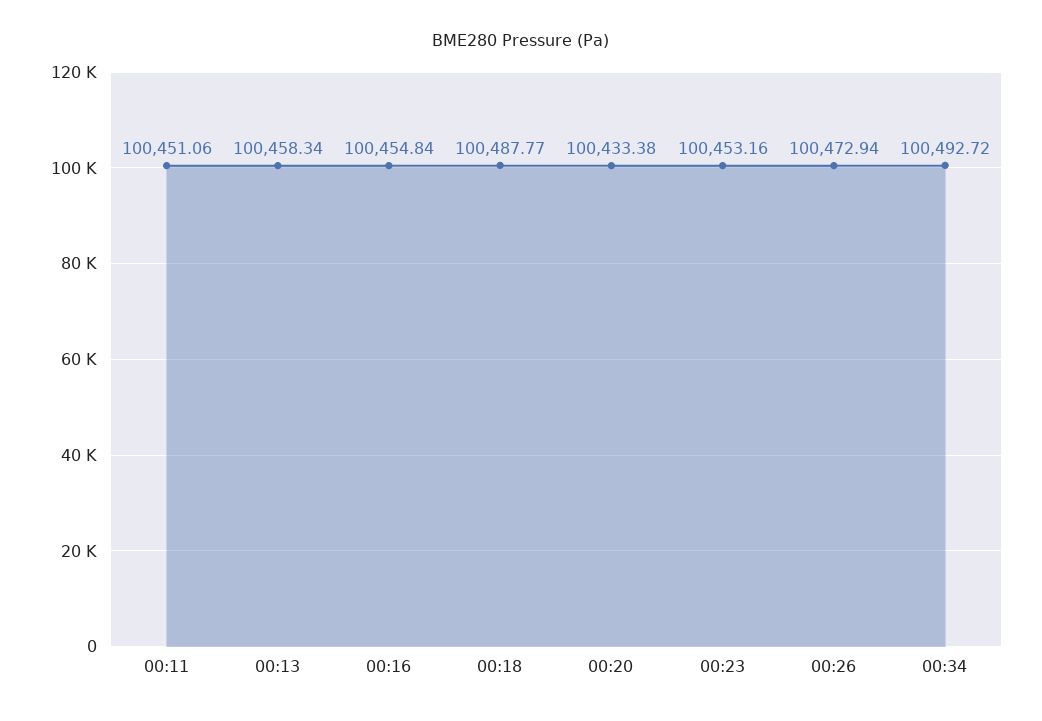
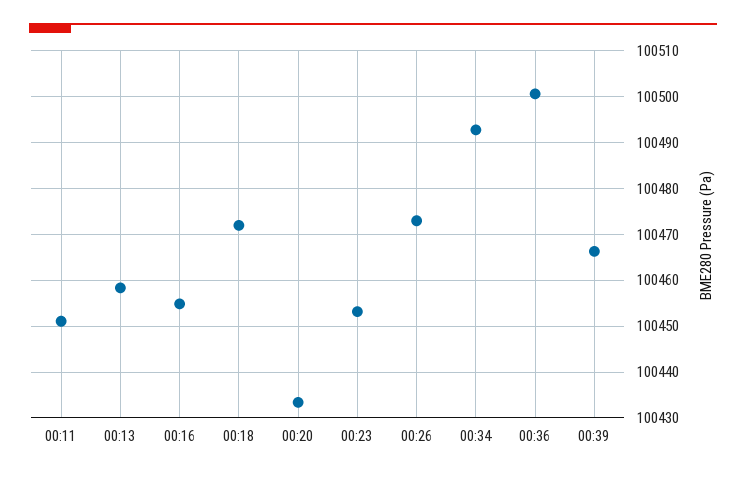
00:18: 100487.77 -> 100472
00:36: none -> 100500
00:39: none -> 100466

